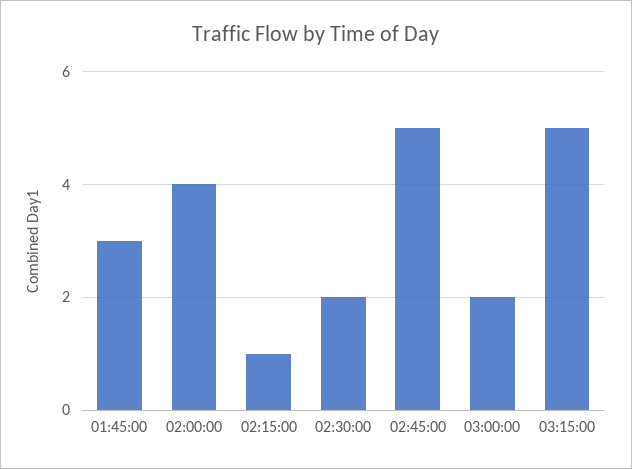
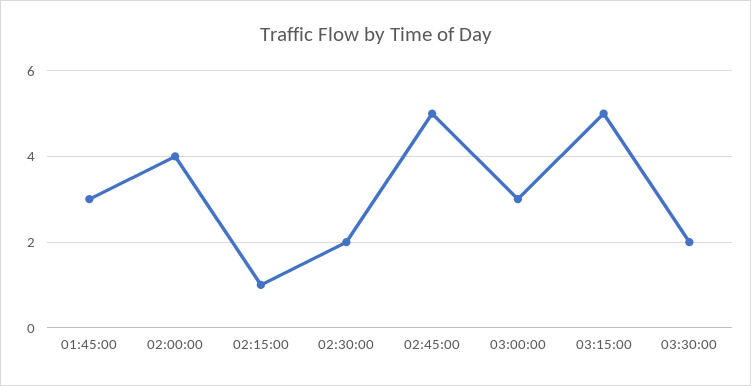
03:00:00: 2 -> 3
03:30:00: none -> 2

